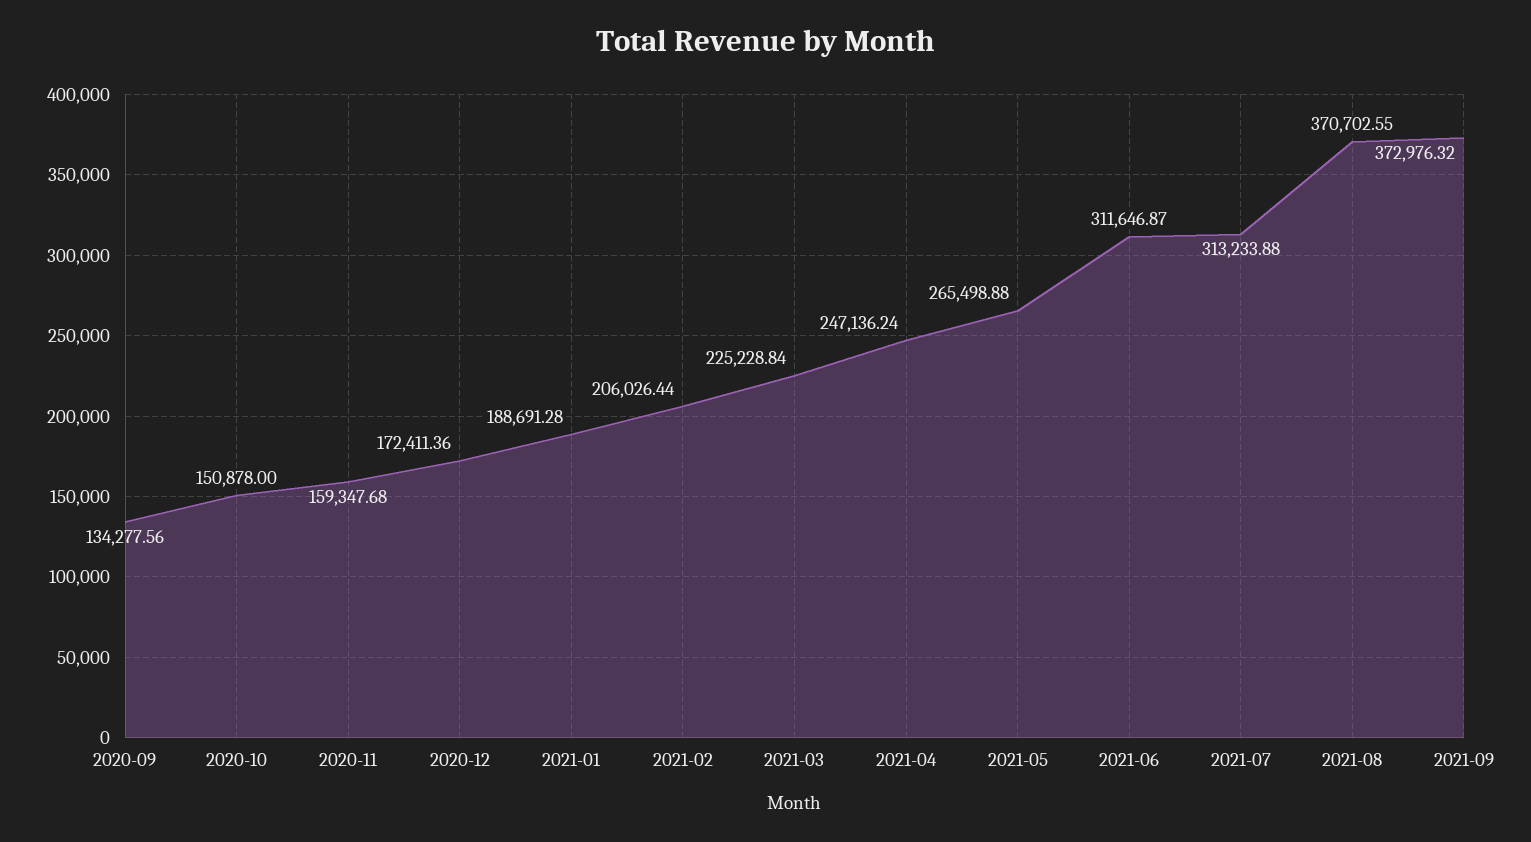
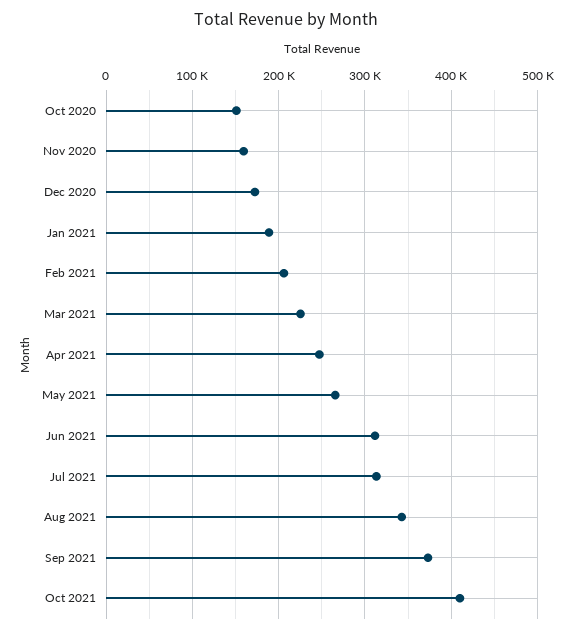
2020-09: 134277.56 -> none
2021-08: 370702.55 -> 340000
Oct 2021: none -> 410000

